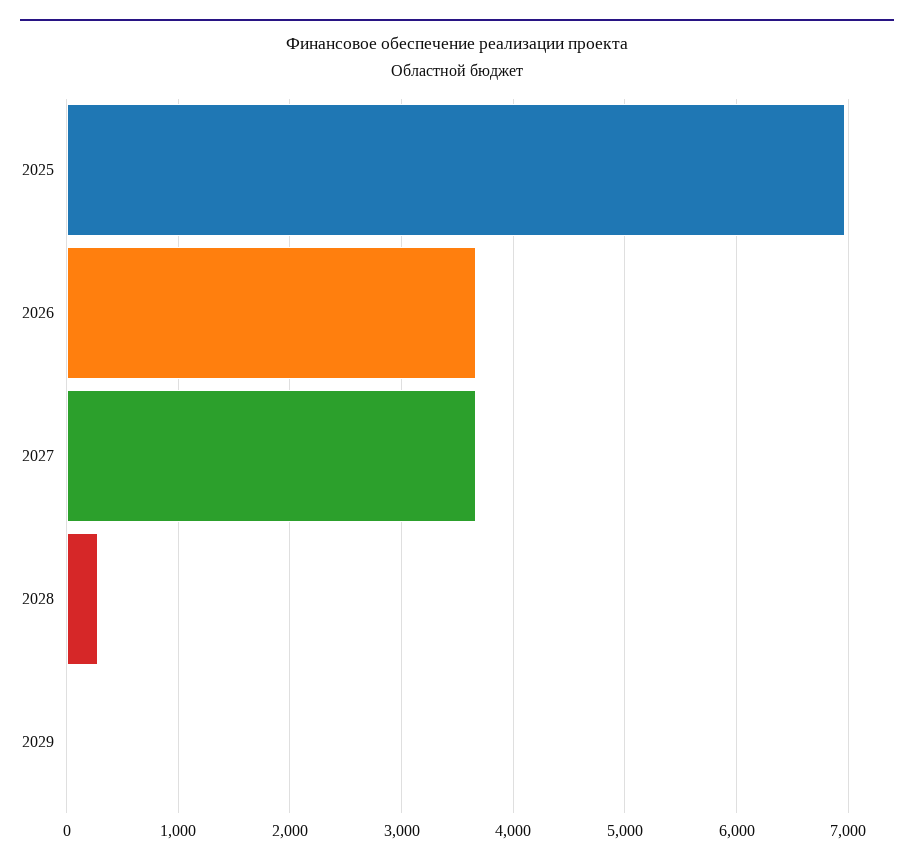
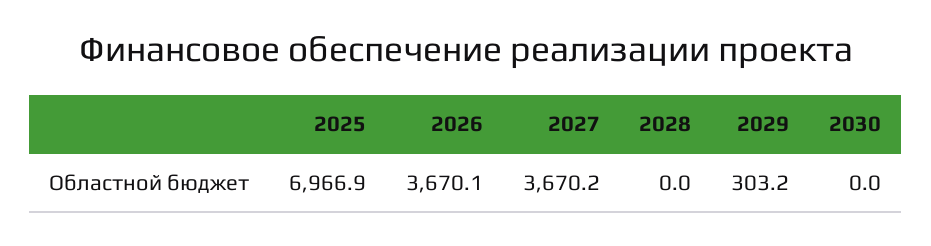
2028: 300 -> 0
2029: 0 -> 303.2
2030: none -> 0

